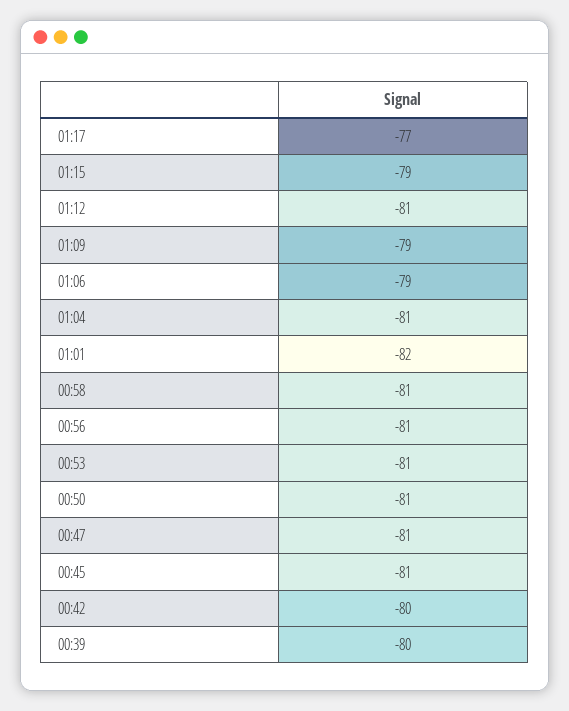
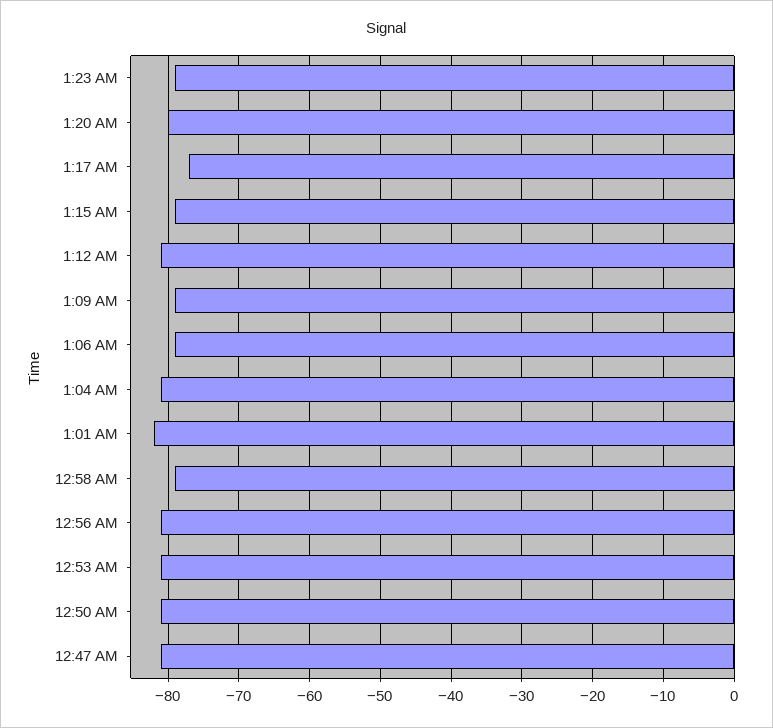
00:58: -81 -> -79
00:45: -81 -> none
00:42: -80 -> none
00:39: -80 -> none
1:23 AM: none -> -79
1:20 AM: none -> -80

